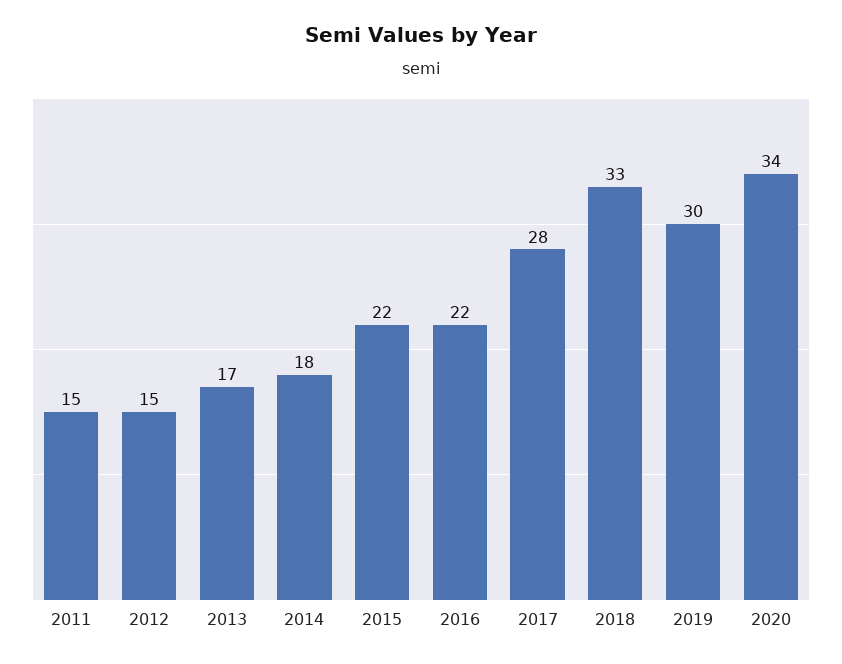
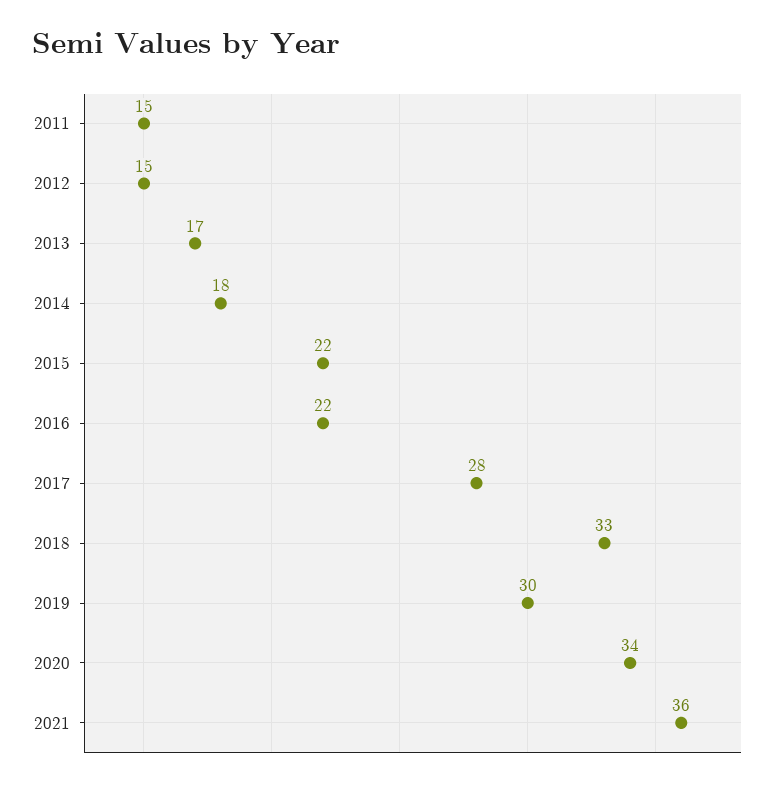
2021: none -> 36

